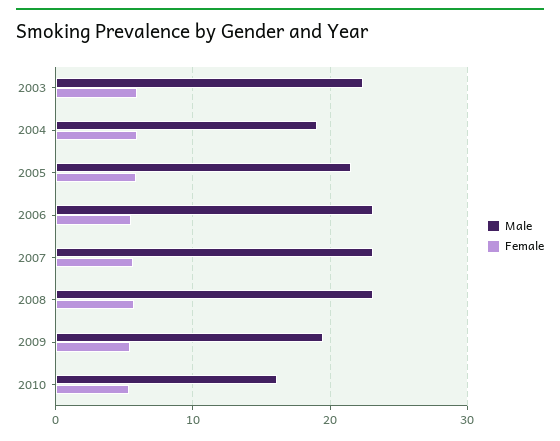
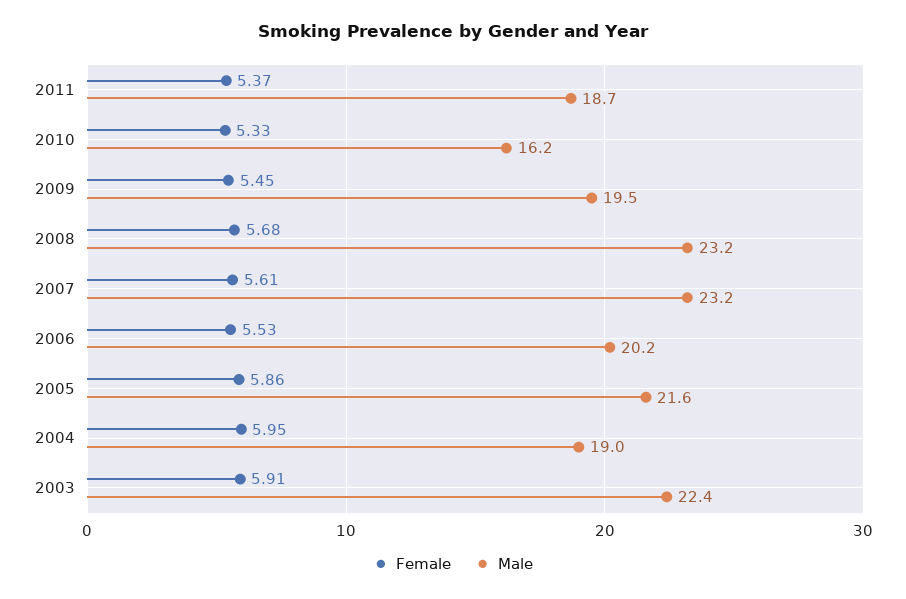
Male, 2006: 23 -> 20.2
Female, 2011: none -> 5.37
Male, 2011: none -> 18.7

